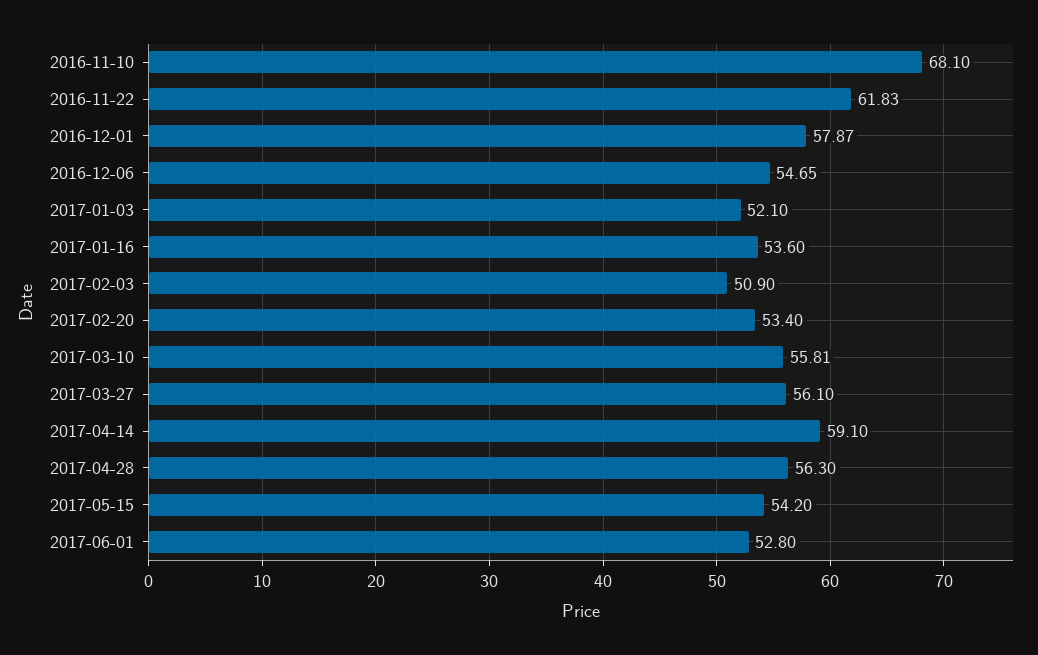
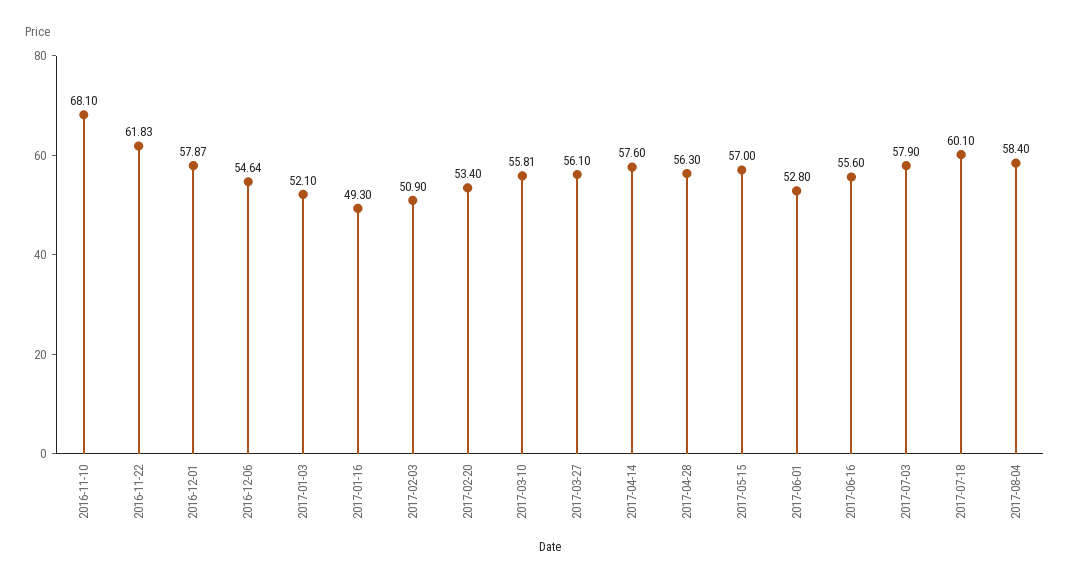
2016-12-06: 54.65 -> 54.64
2017-01-16: 53.6 -> 49.3
2017-04-14: 59.1 -> 57.6
2017-05-15: 54.2 -> 57
2017-06-16: none -> 55.6
2017-07-03: none -> 57.9
2017-07-18: none -> 60.1
2017-08-04: none -> 58.4

